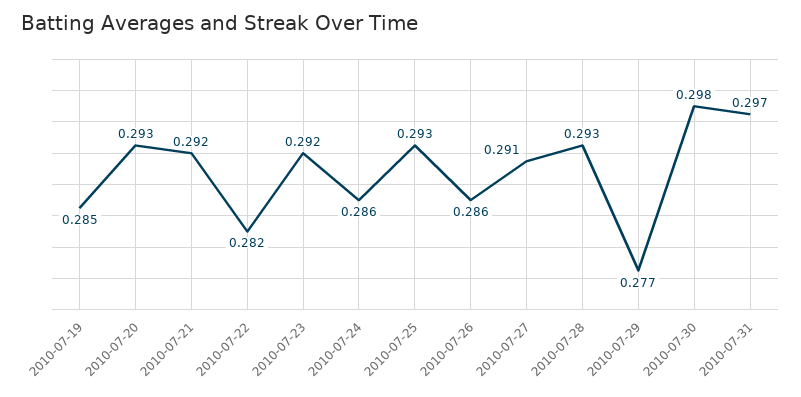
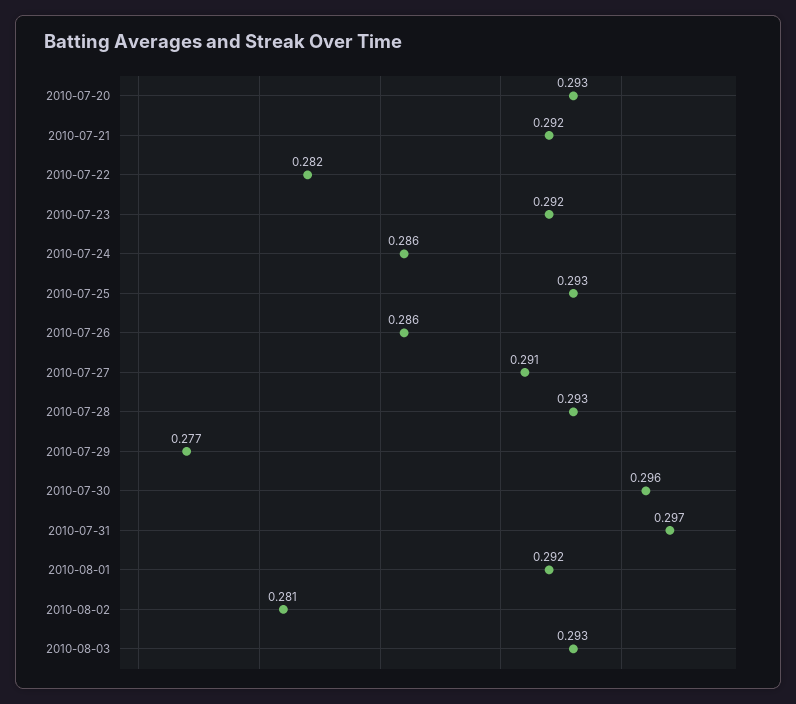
2010-07-19: 0.285 -> none
2010-07-30: 0.298 -> 0.296
2010-08-01: none -> 0.292
2010-08-02: none -> 0.281
2010-08-03: none -> 0.293

